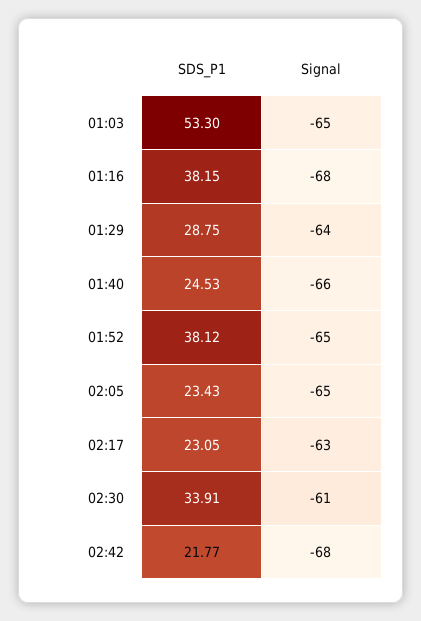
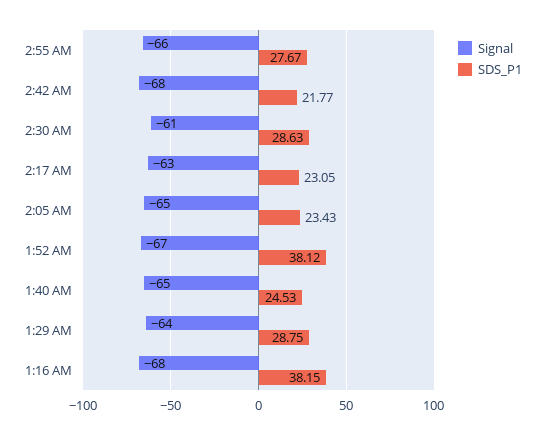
SDS_P1, 01:03: 53.3 -> none
Signal, 01:03: -65 -> none
Signal, 01:40: -66 -> -65
Signal, 01:52: -65 -> -67
SDS_P1, 02:30: 33.91 -> 28.63
Signal, 2:55 AM: none -> -66
SDS_P1, 2:55 AM: none -> 27.67

